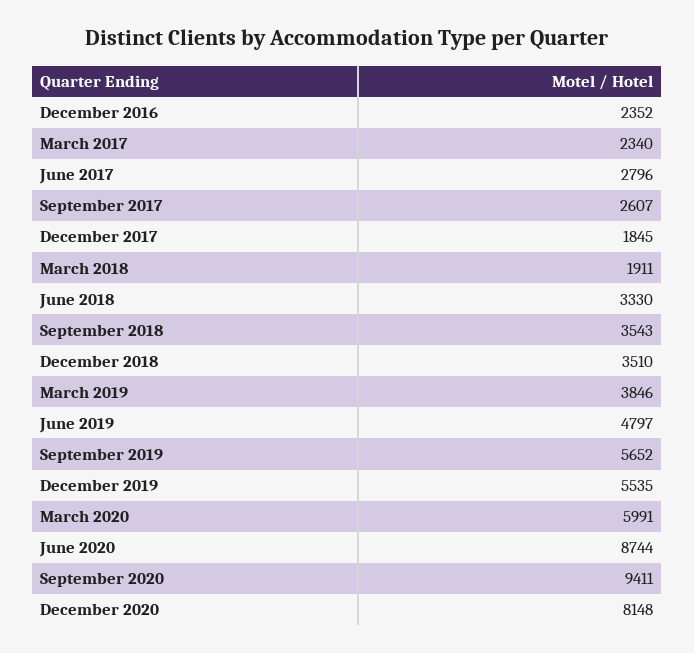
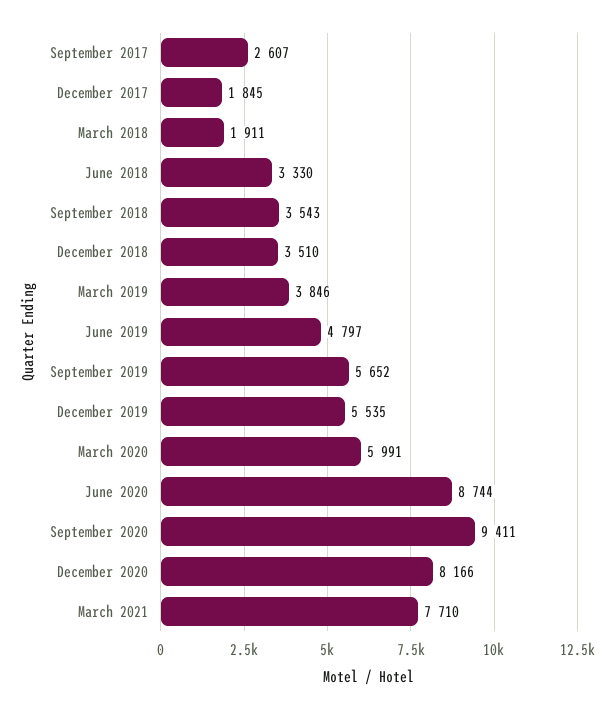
December 2016: 2352 -> none
March 2017: 2340 -> none
June 2017: 2796 -> none
December 2020: 8148 -> 8166
March 2021: none -> 7710

